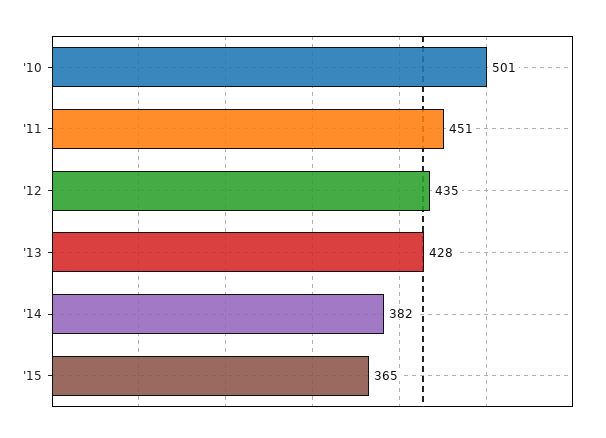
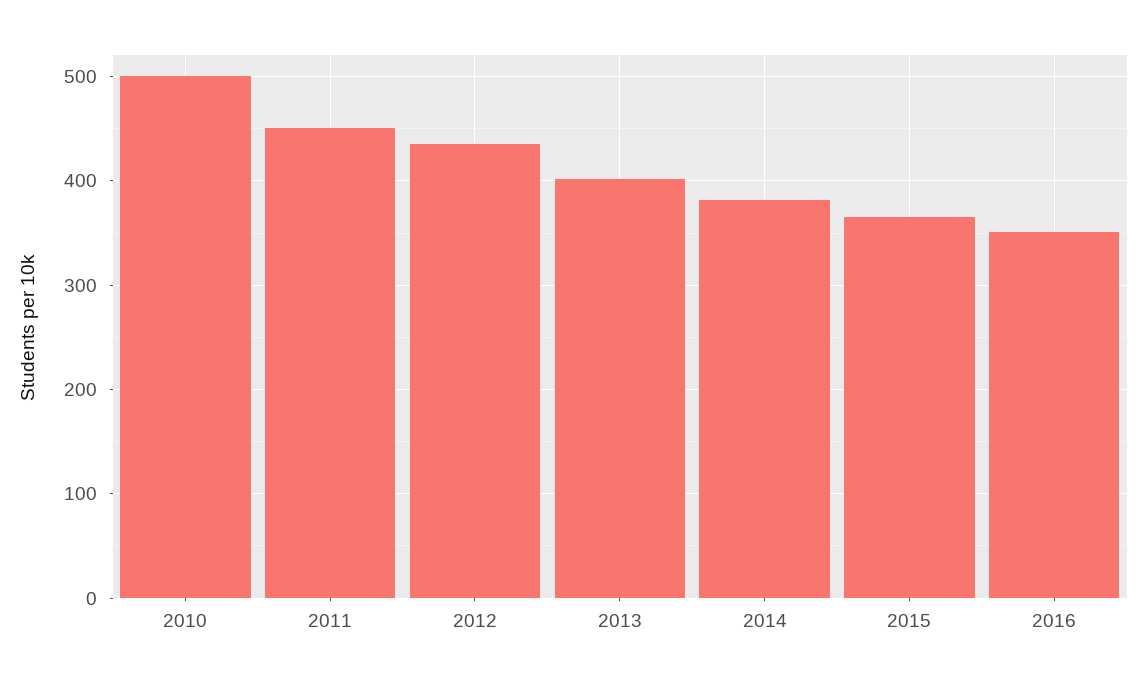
'13: 428 -> 400
2016: none -> 350

